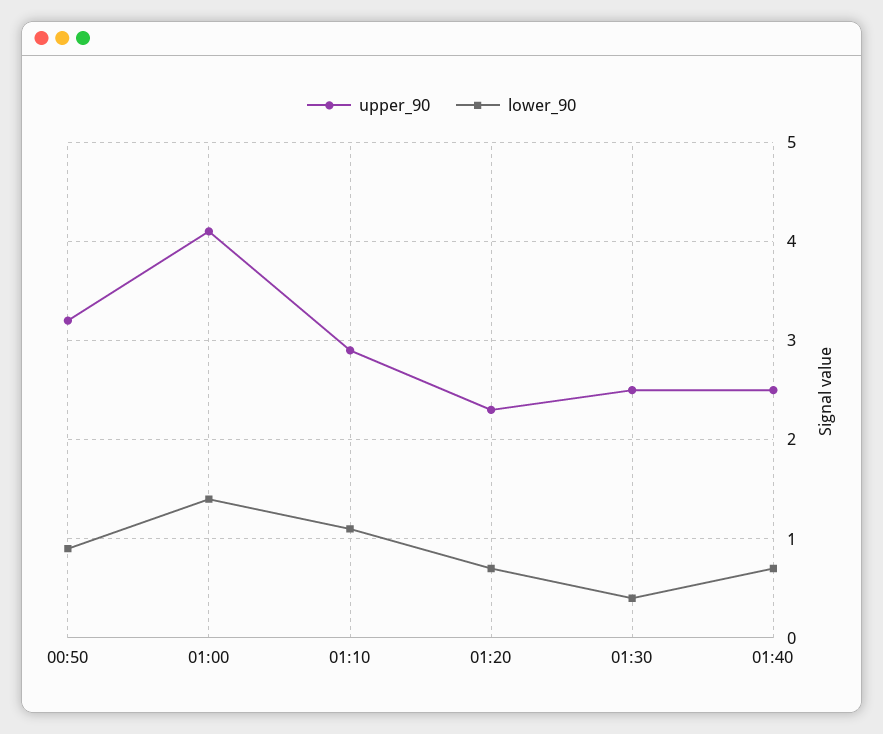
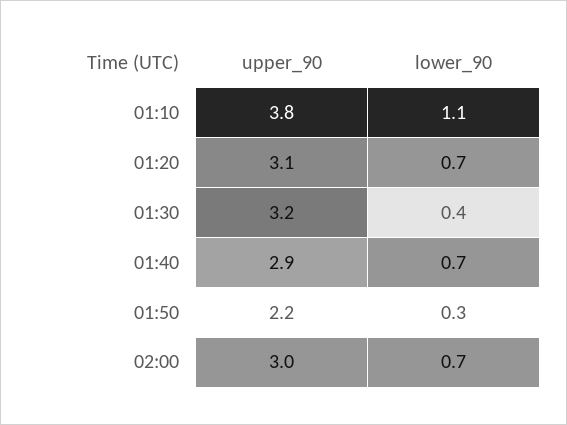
upper_90, 00:50: 3.2 -> none
lower_90, 00:50: 0.9 -> none
upper_90, 01:00: 4.1 -> none
lower_90, 01:00: 1.4 -> none
upper_90, 01:10: 2.9 -> 3.8
upper_90, 01:20: 2.3 -> 3.1
upper_90, 01:30: 2.5 -> 3.2
upper_90, 01:40: 2.5 -> 2.9
upper_90, 01:50: none -> 2.2
lower_90, 01:50: none -> 0.3
upper_90, 02:00: none -> 3
lower_90, 02:00: none -> 0.7

